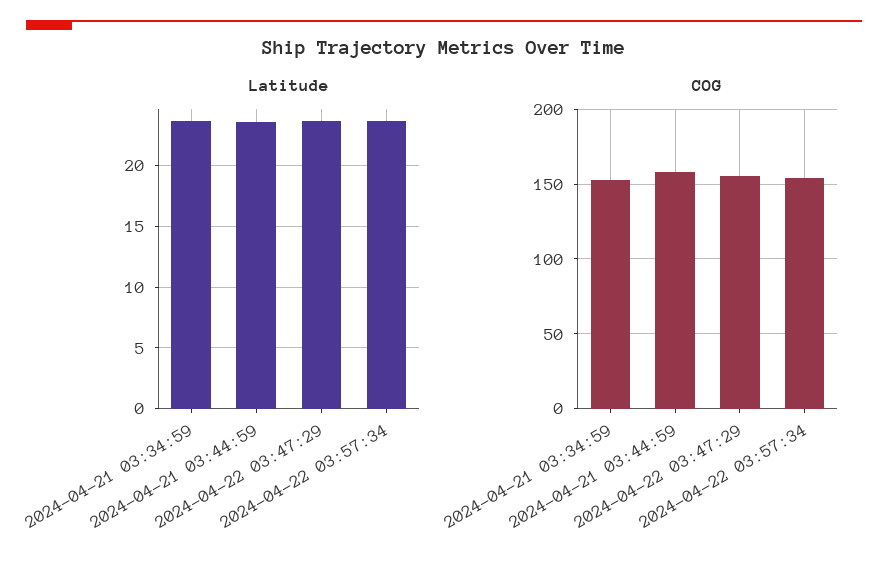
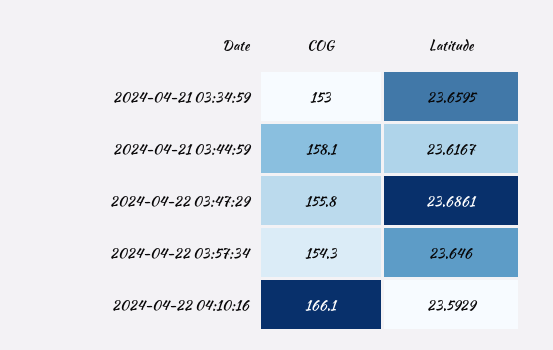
COG, 2024-04-22 04:10:16: none -> 166.1
Latitude, 2024-04-22 04:10:16: none -> 23.5929

